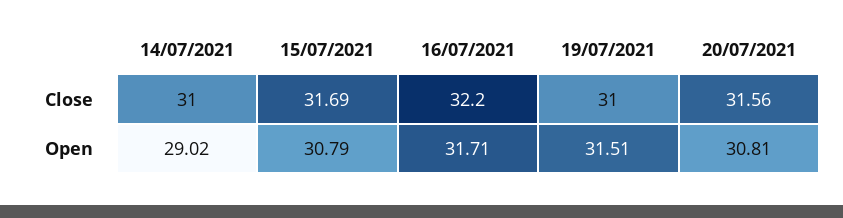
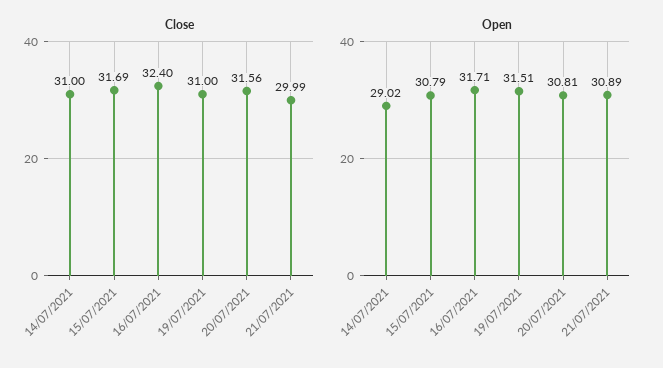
Close, 16/07/2021: 32.2 -> 32.4
Close, 21/07/2021: none -> 29.99
Open, 21/07/2021: none -> 30.89

